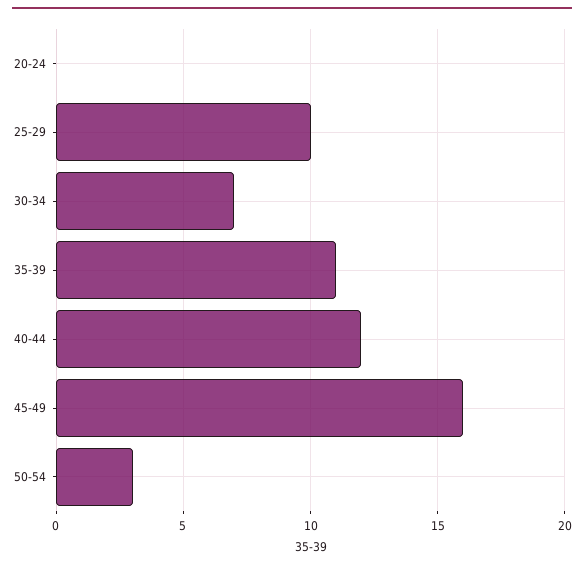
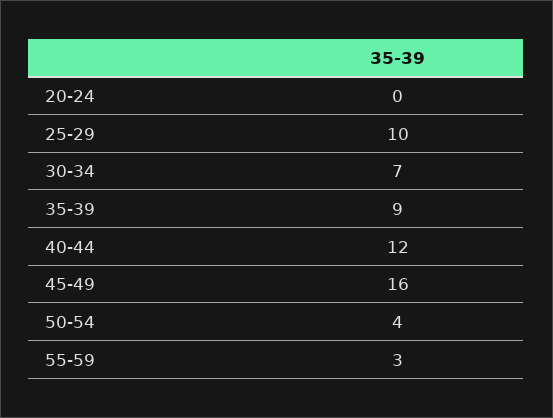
35-39: 11 -> 9
50-54: 3 -> 4
55-59: none -> 3

